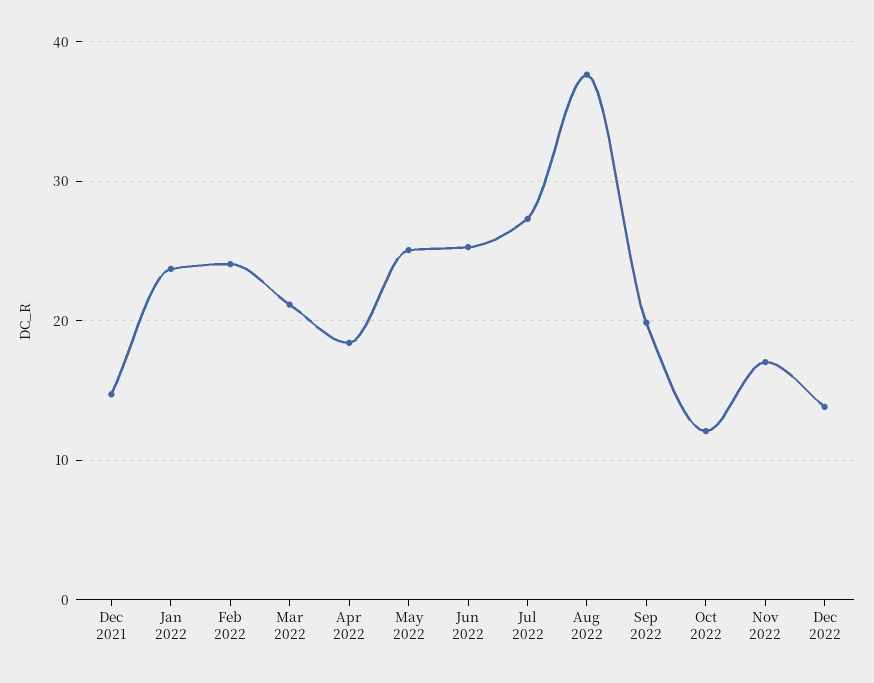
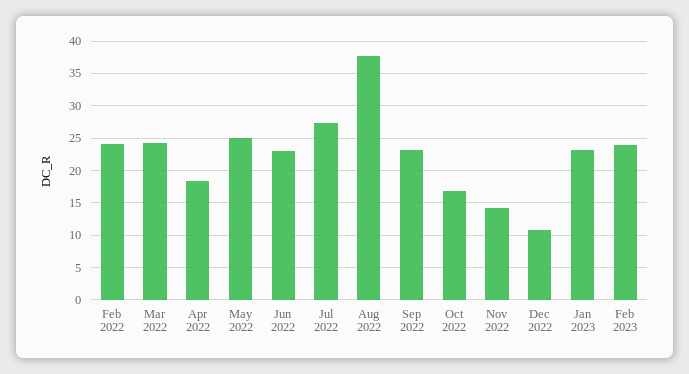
Dec 2021: 15 -> none
Jan 2022: 24 -> none
Mar 2022: 21 -> 24
Jun 2022: 25 -> 23
Sep 2022: 20 -> 23
Oct 2022: 12 -> 17
Nov 2022: 17 -> 14
Dec 2022: 14 -> 11
Jan 2023: none -> 23
Feb 2023: none -> 24

